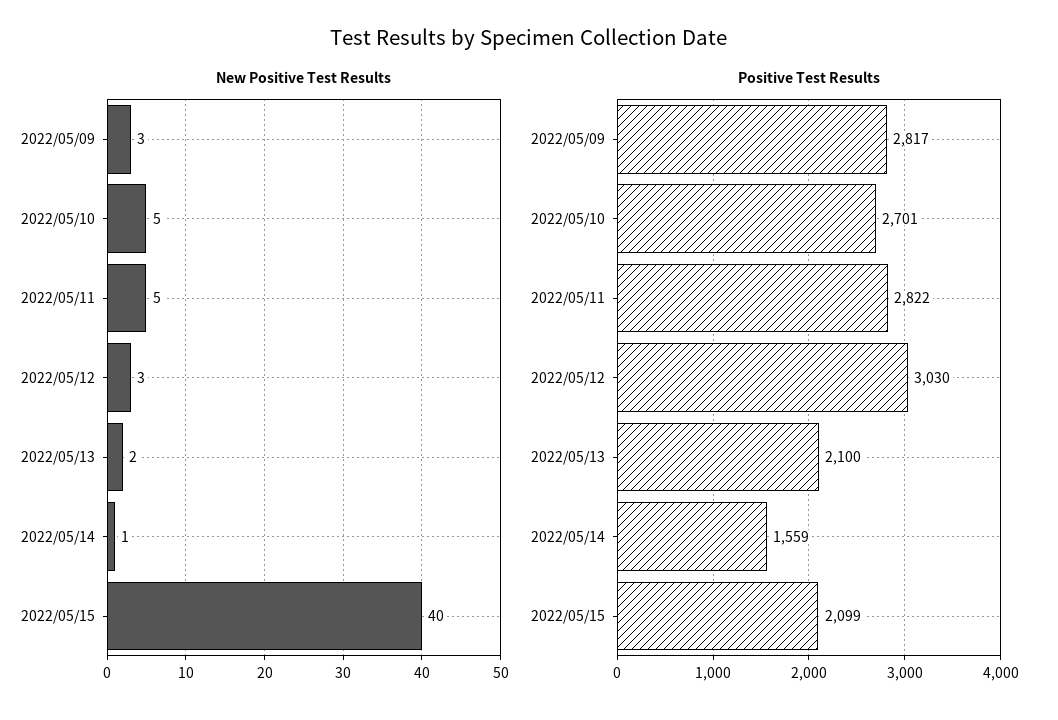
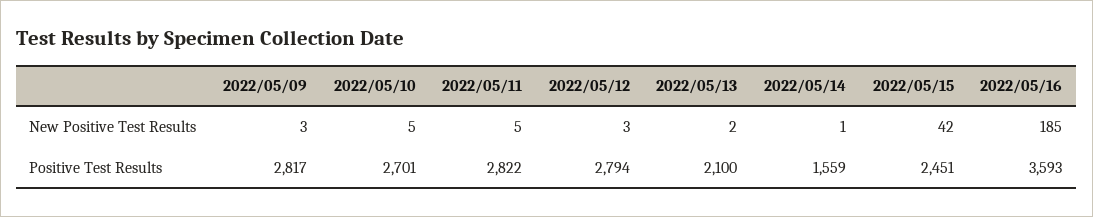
New Positive Test Results, 2022/05/15: 40 -> 42
Positive Test Results, 2022/05/12: 3030 -> 2794
Positive Test Results, 2022/05/15: 2099 -> 2451
New Positive Test Results, 2022/05/16: none -> 185
Positive Test Results, 2022/05/16: none -> 3593

